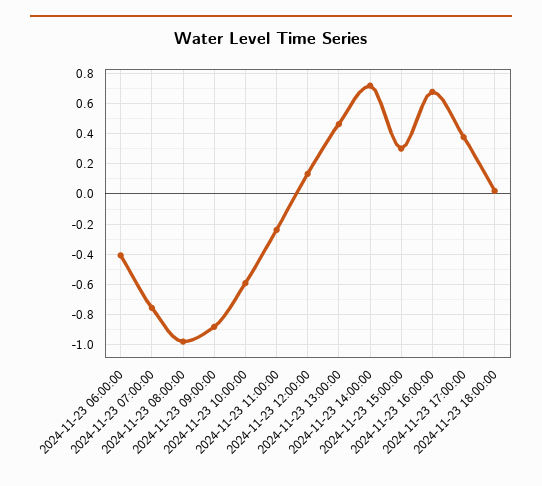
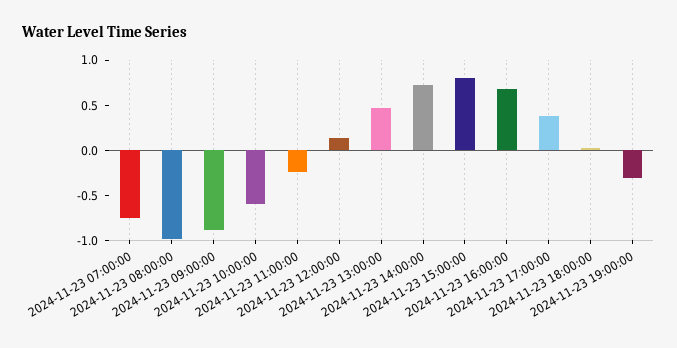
2024-11-23 06:00:00: -0.4 -> none
2024-11-23 15:00:00: 0.3 -> 0.8
2024-11-23 19:00:00: none -> -0.3

